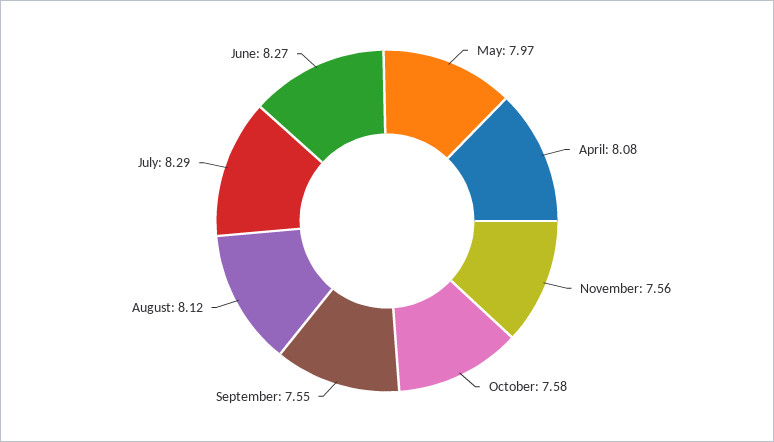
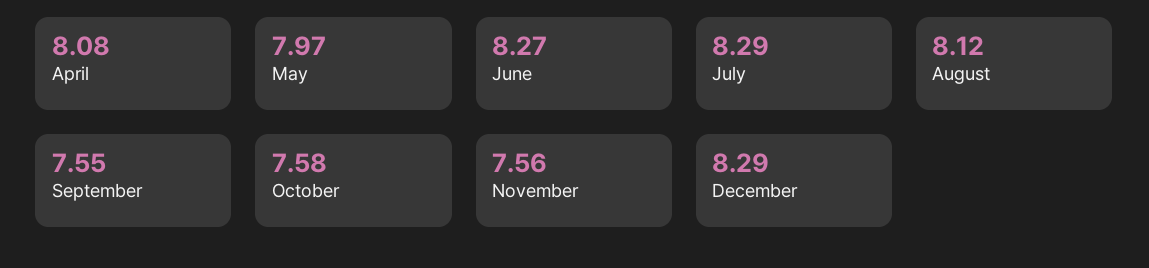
December: none -> 8.29

